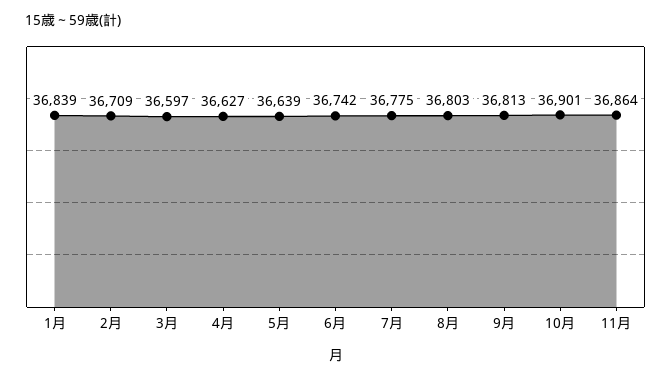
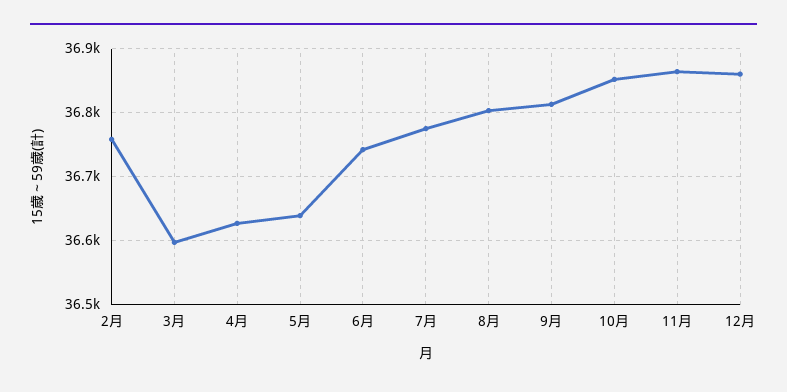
1月: 36839 -> none
2月: 36709 -> 36760
10月: 36901 -> 36850
12月: none -> 36860

